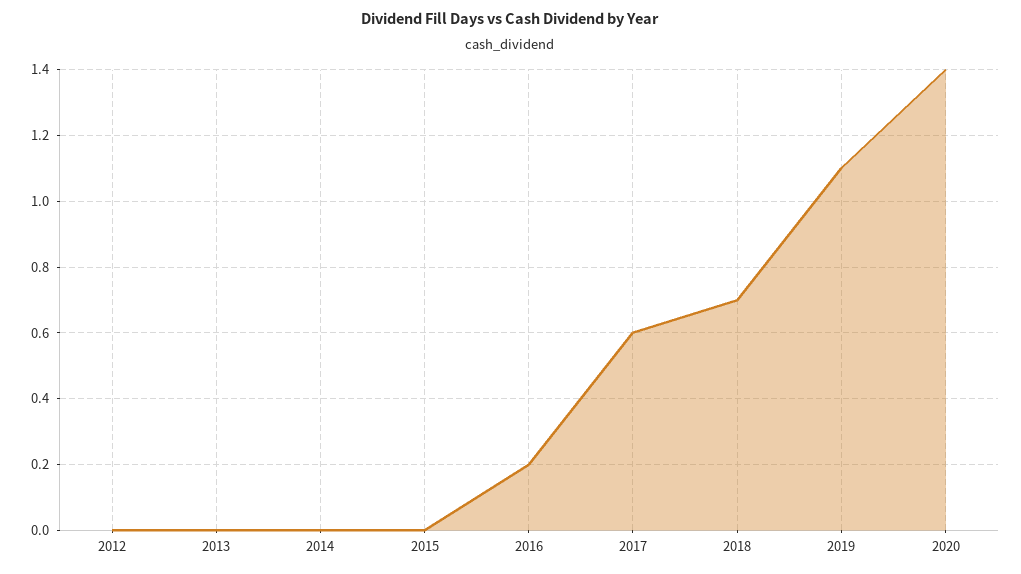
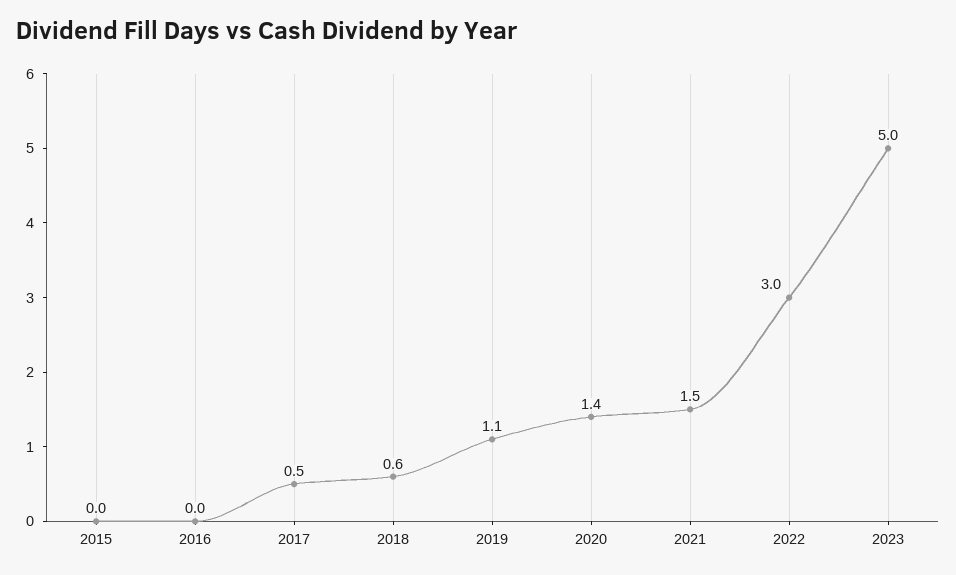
2012: 0 -> none
2013: 0 -> none
2014: 0 -> none
2016: 0.2 -> 0
2017: 0.6 -> 0.5
2018: 0.7 -> 0.6
2021: none -> 1.5
2022: none -> 3
2023: none -> 5

